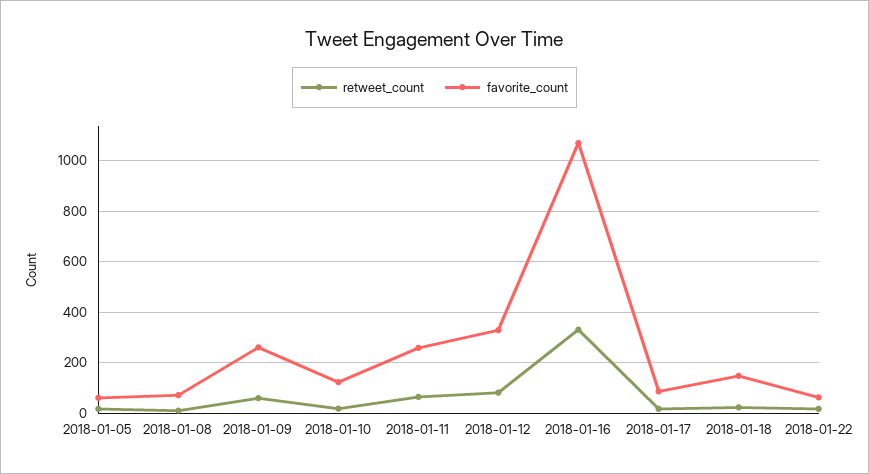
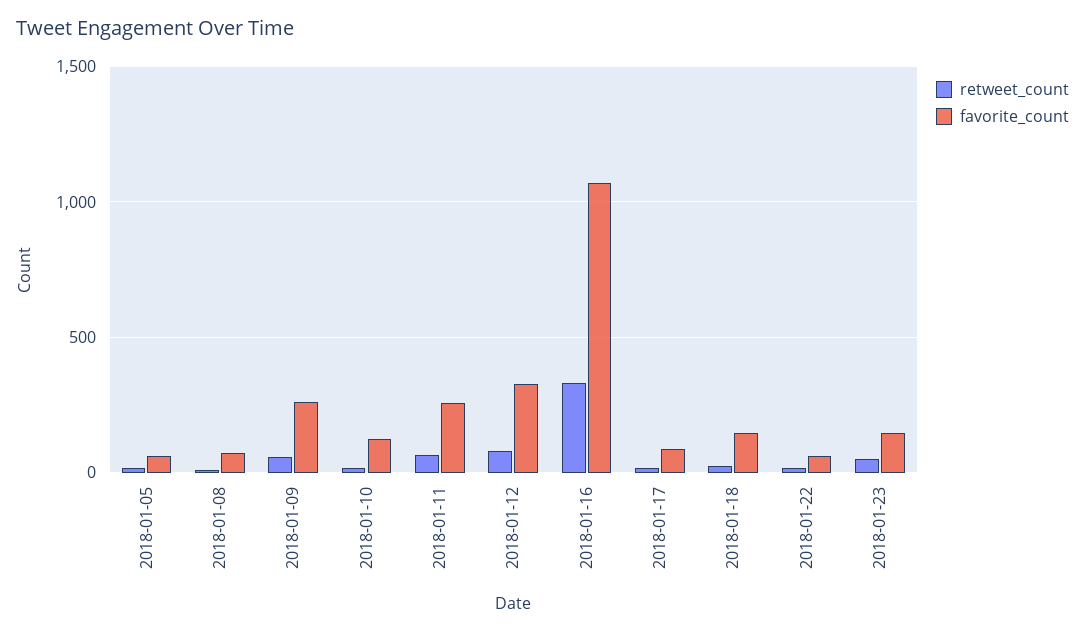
retweet_count, 2018-01-23: none -> 50
favorite_count, 2018-01-23: none -> 150

